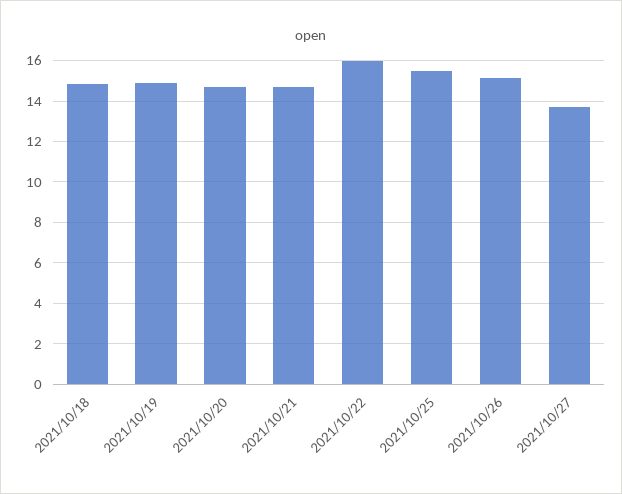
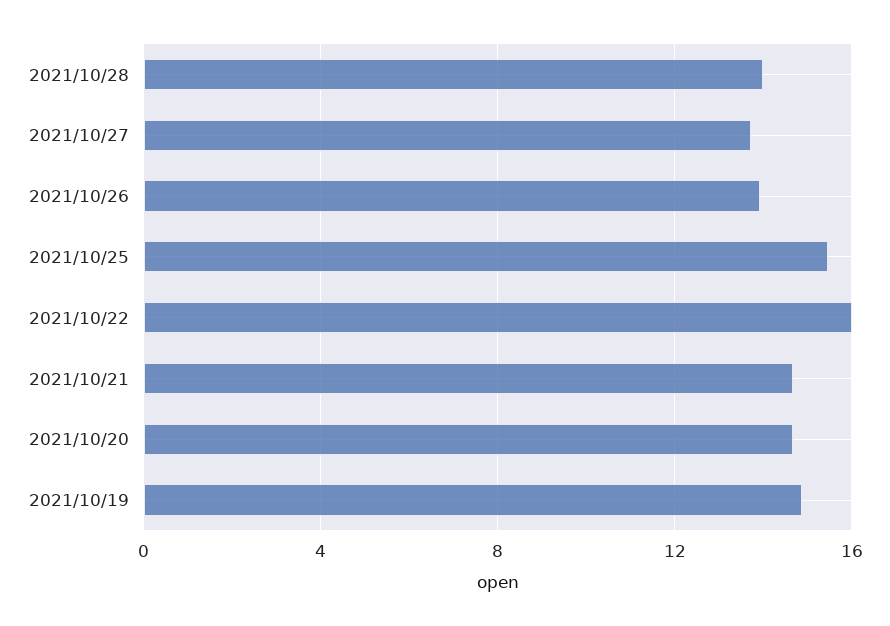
2021/10/18: 15 -> none
2021/10/26: 15 -> 14
2021/10/28: none -> 14

